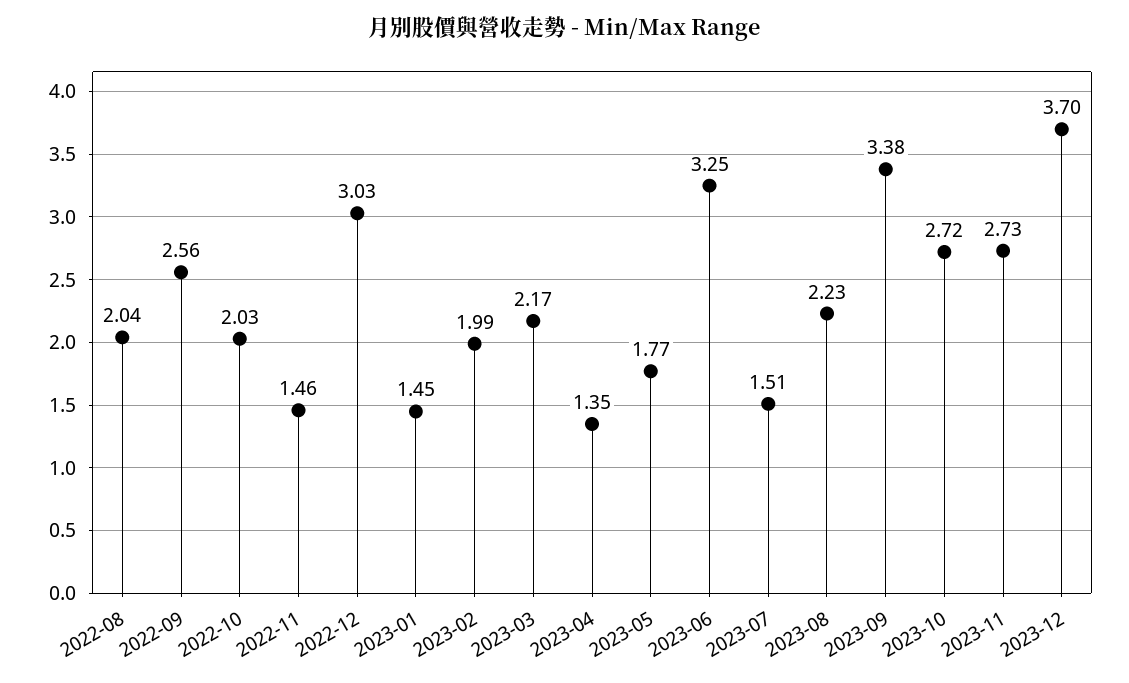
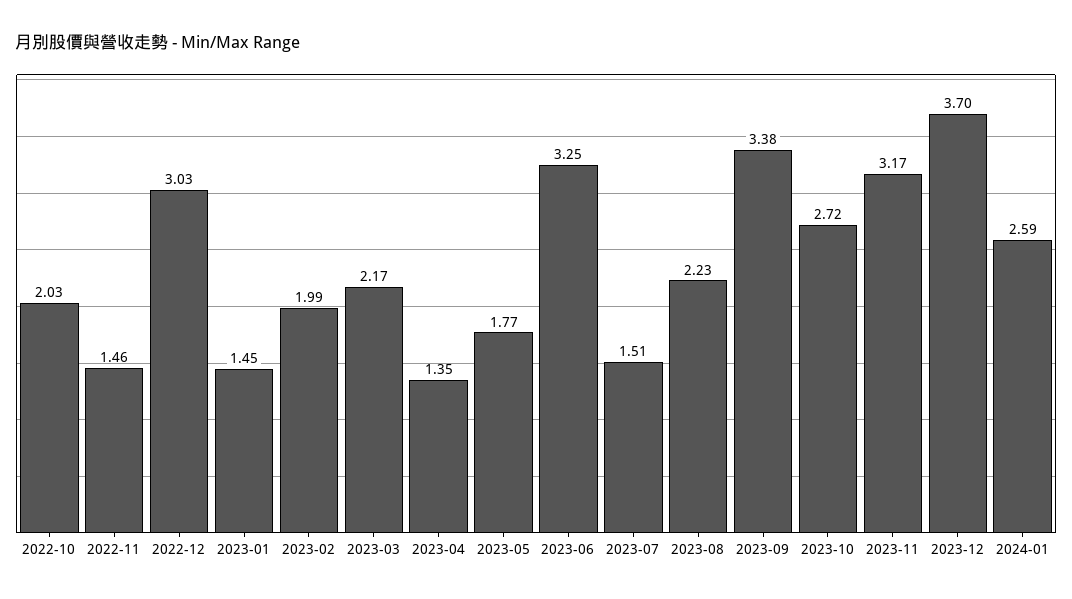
2022-08: 2.04 -> none
2022-09: 2.56 -> none
2023-11: 2.73 -> 3.17
2024-01: none -> 2.59

